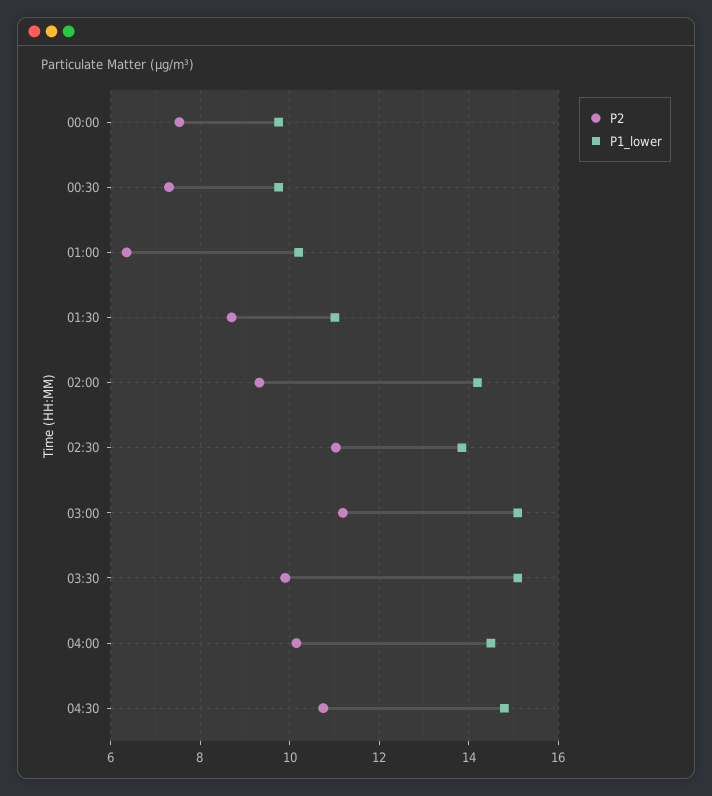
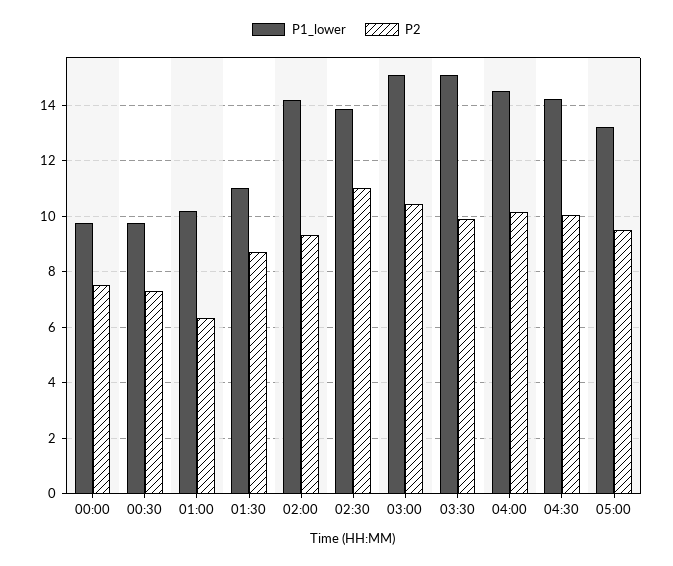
P2, 03:00: 11.2 -> 10.5
P2, 04:30: 10.8 -> 10
P1_lower, 04:30: 14.8 -> 14.25
P1_lower, 05:00: none -> 13.25
P2, 05:00: none -> 9.5

